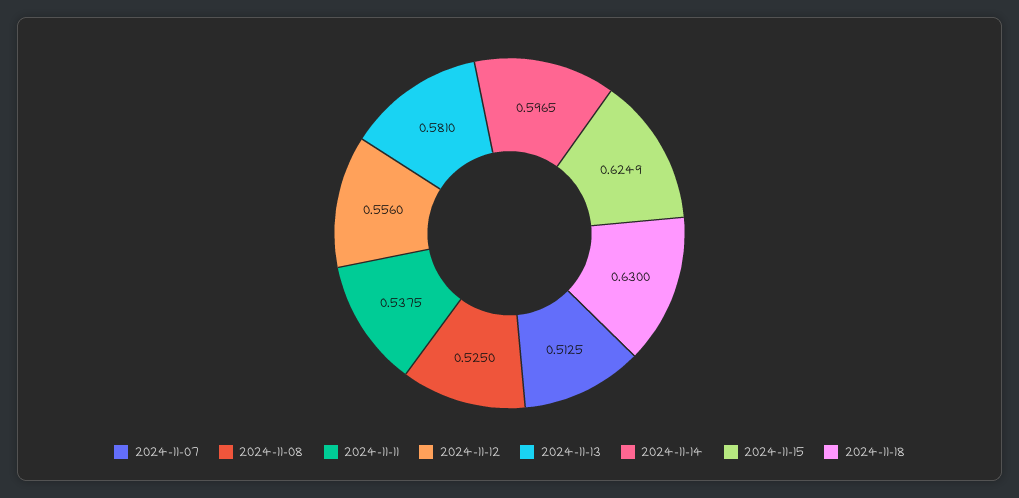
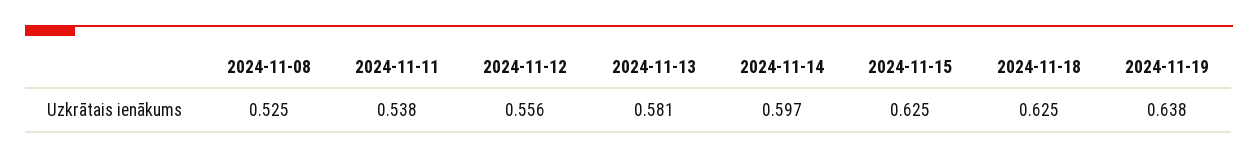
2024-11-07: 0.5125 -> none
2024-11-18: 0.63 -> 0.625
2024-11-19: none -> 0.638

